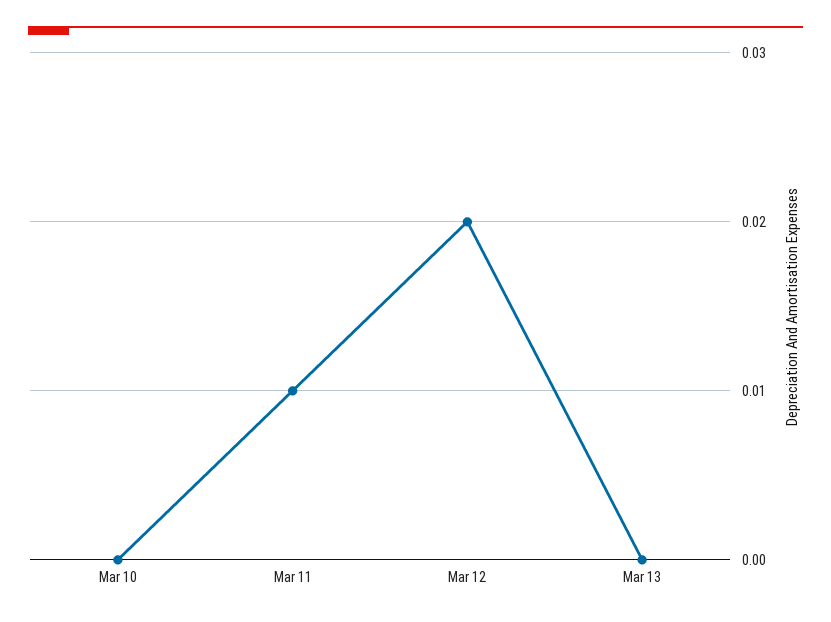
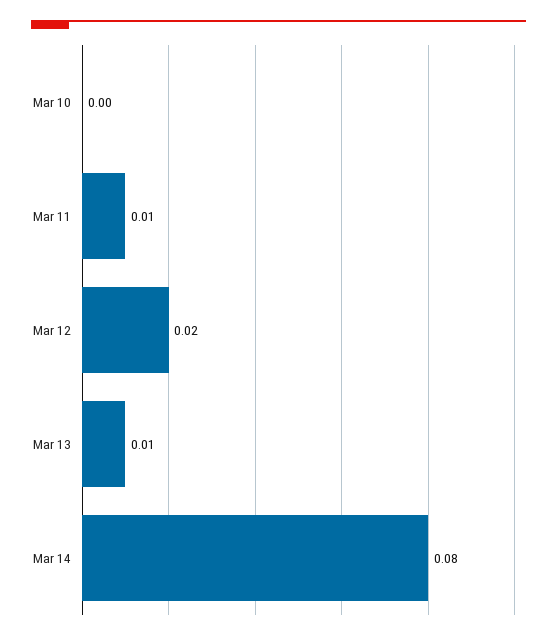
Mar 13: 0 -> 0.01
Mar 14: none -> 0.08

